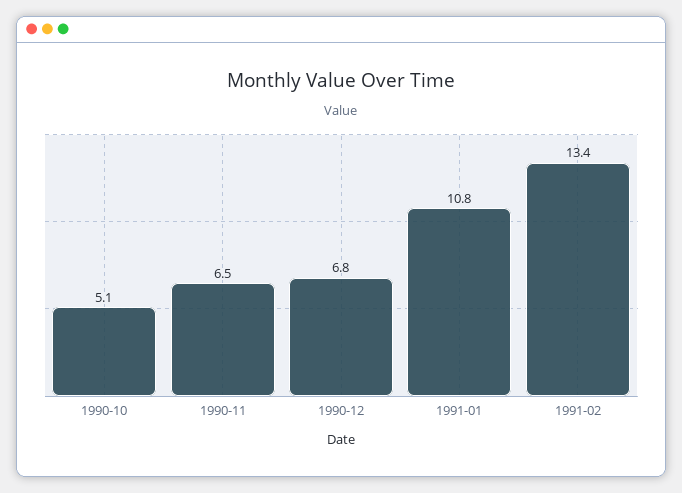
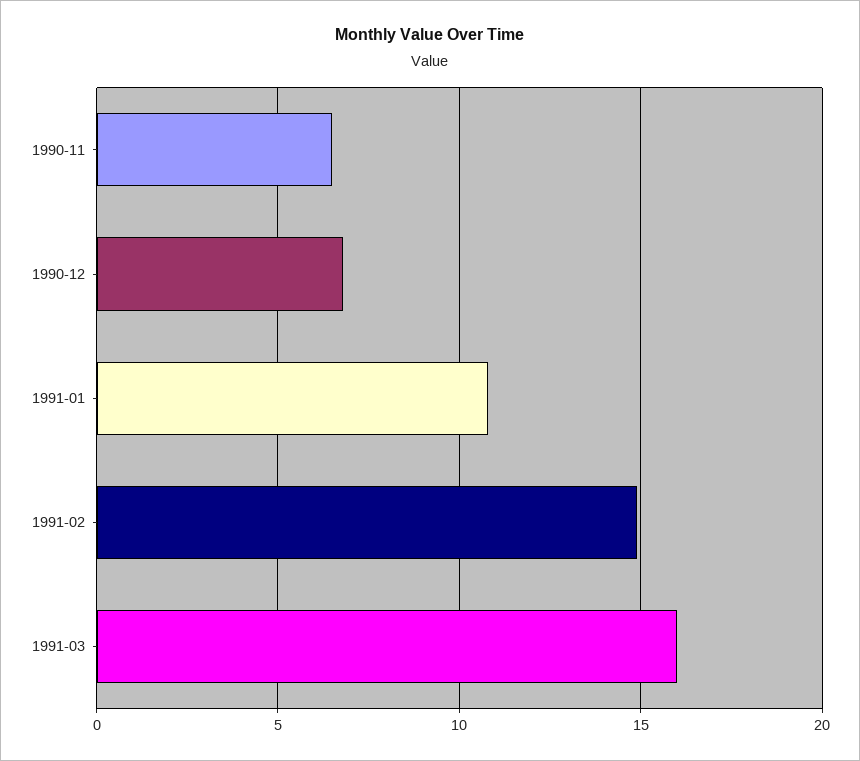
1990-10: 5.1 -> none
1991-02: 13.4 -> 15
1991-03: none -> 16

